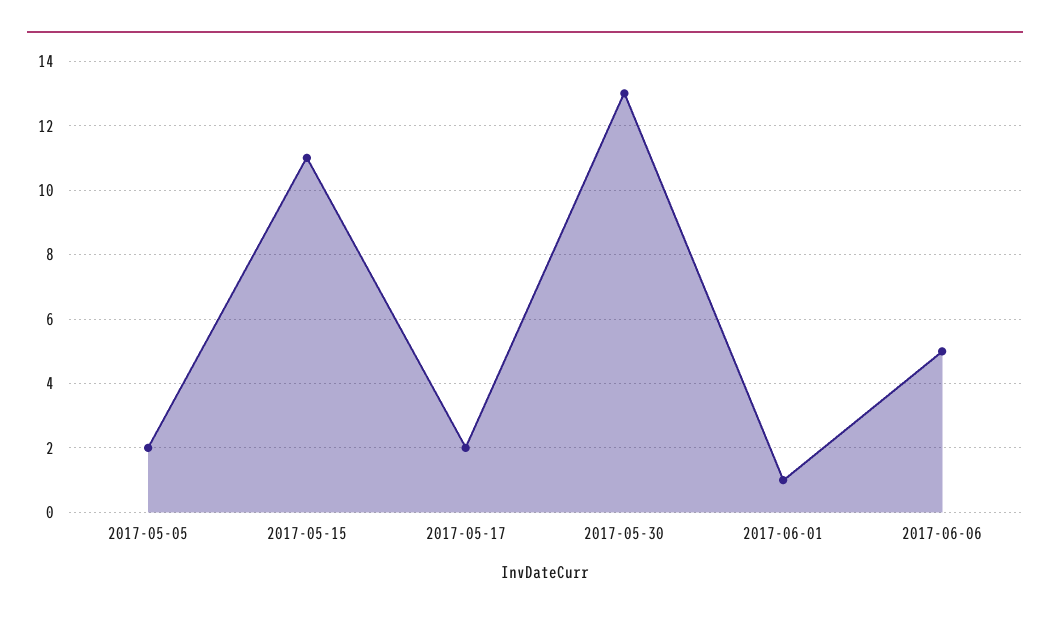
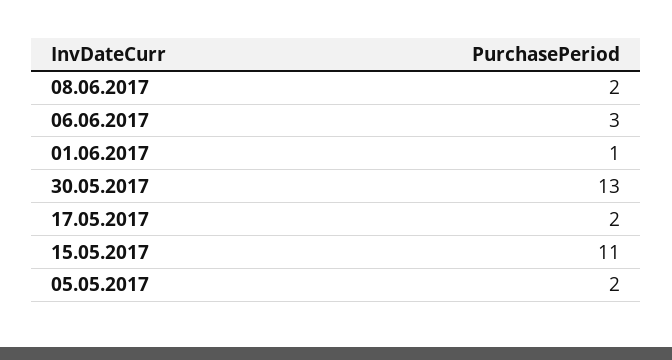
2017-06-06: 5 -> 3
08.06.2017: none -> 2

